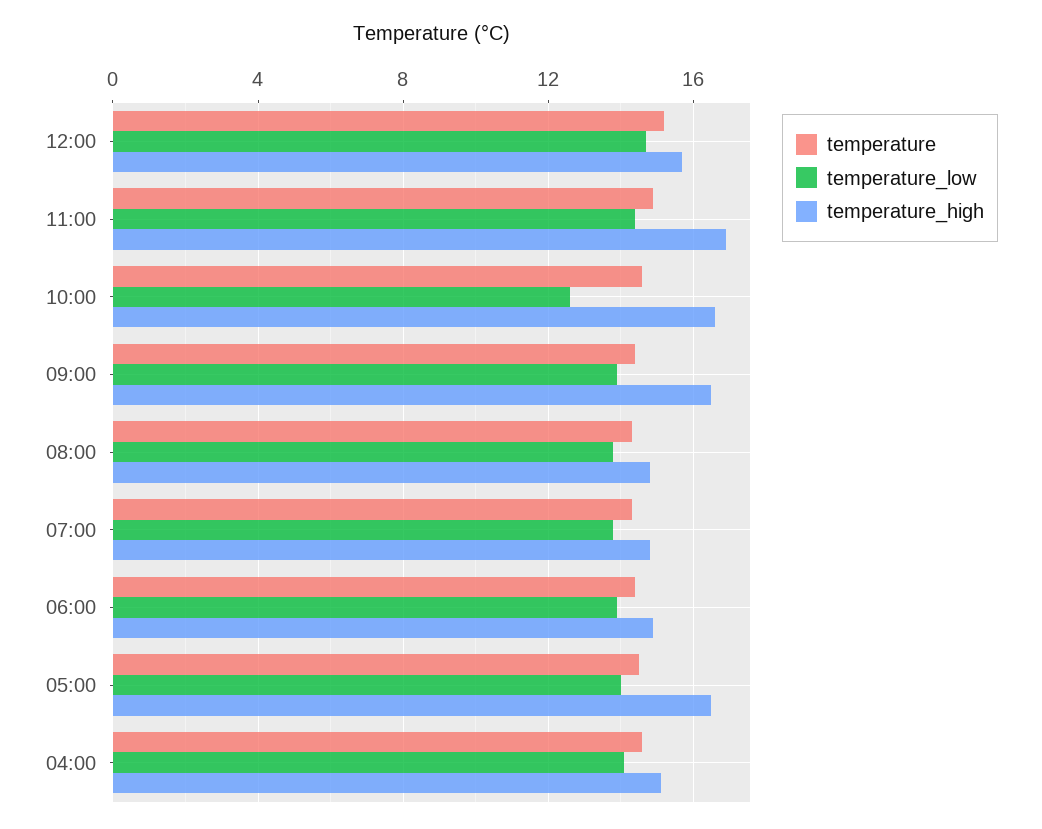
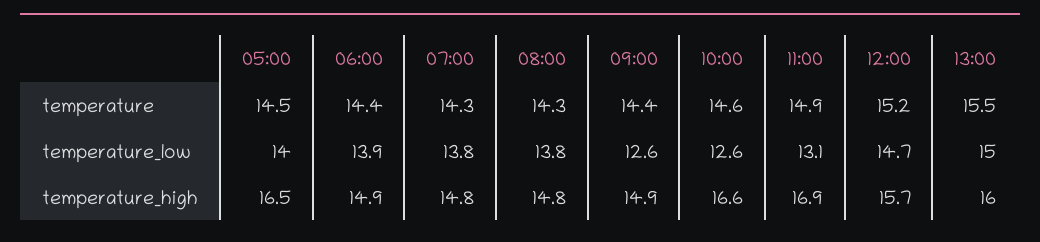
temperature_low, 11:00: 14.5 -> 13.1
temperature_low, 09:00: 14 -> 12.6
temperature_high, 09:00: 16.5 -> 14.9
temperature, 04:00: 14.5 -> none
temperature_low, 04:00: 14 -> none
temperature_high, 04:00: 15 -> none
temperature, 13:00: none -> 15.5
temperature_low, 13:00: none -> 15
temperature_high, 13:00: none -> 16

